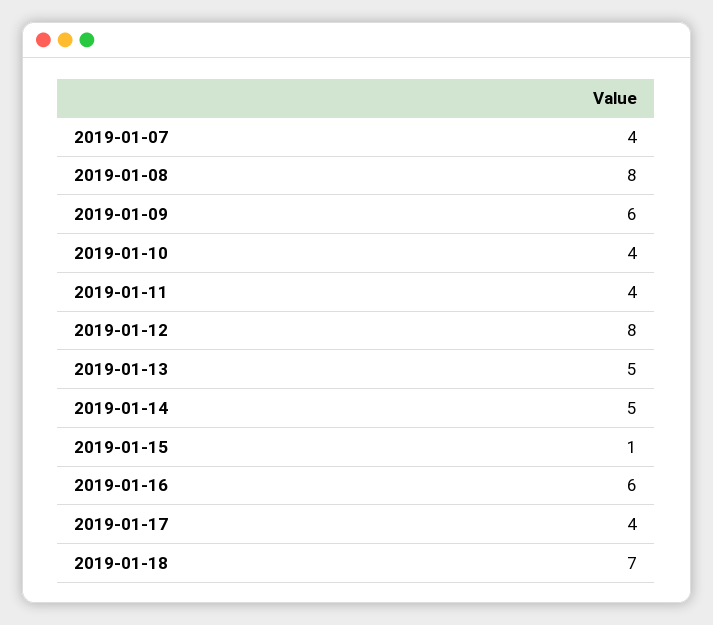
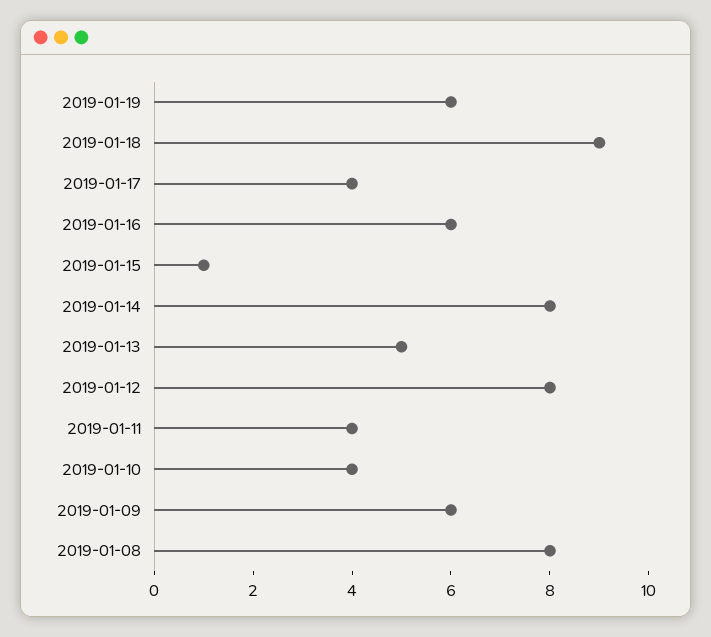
2019-01-07: 4 -> none
2019-01-14: 5 -> 8
2019-01-18: 7 -> 9
2019-01-19: none -> 6

